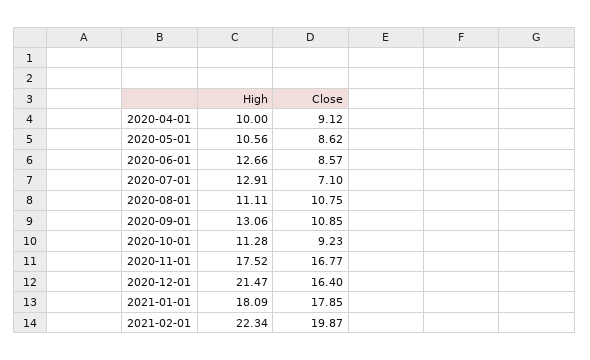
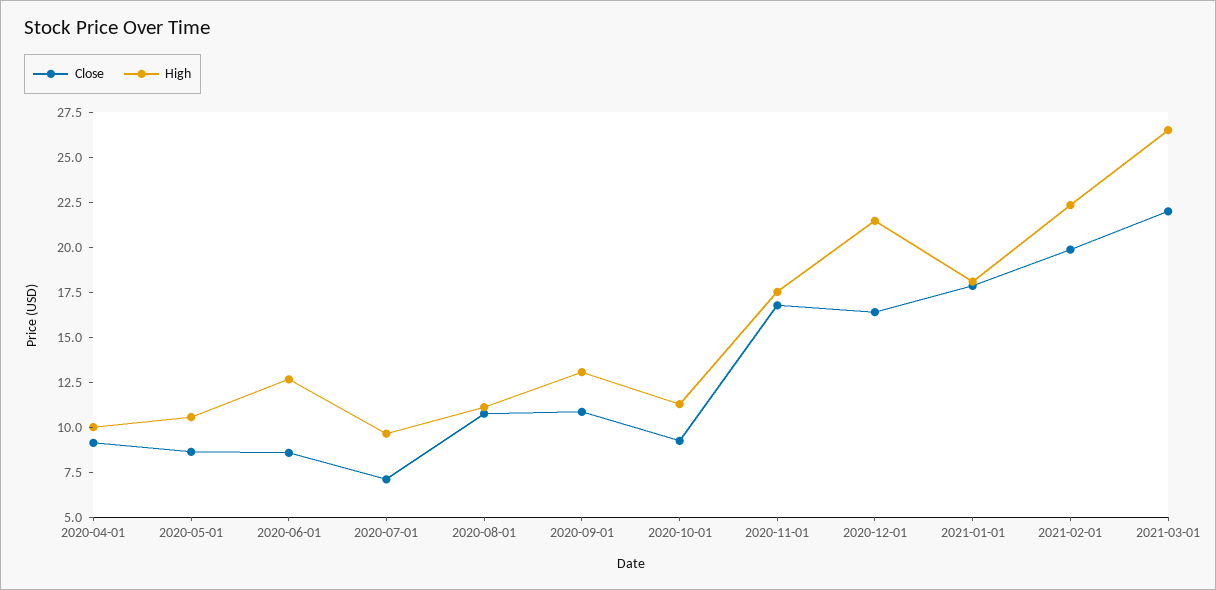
High, 2020-07-01: 12.91 -> 9.5
Close, 2021-03-01: none -> 22
High, 2021-03-01: none -> 26.5

